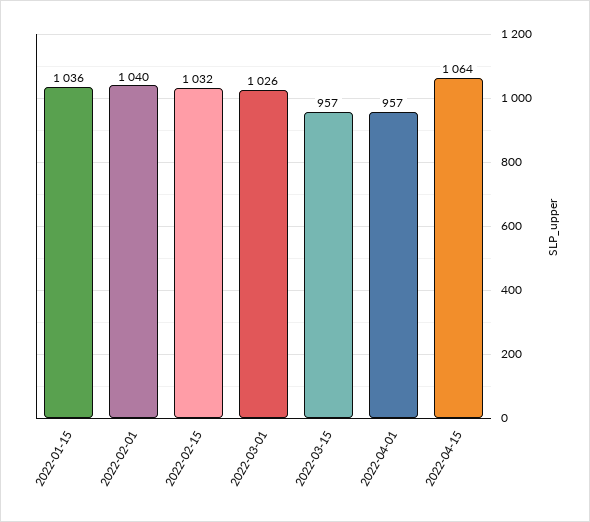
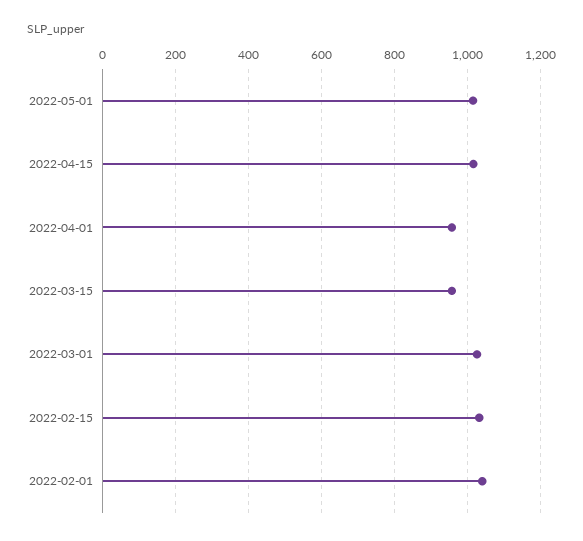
2022-01-15: 1036 -> none
2022-04-15: 1064 -> 1020
2022-05-01: none -> 1020

